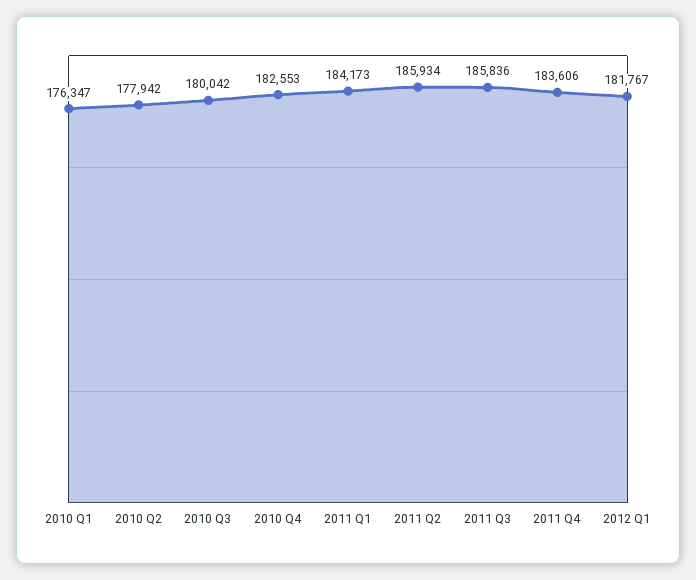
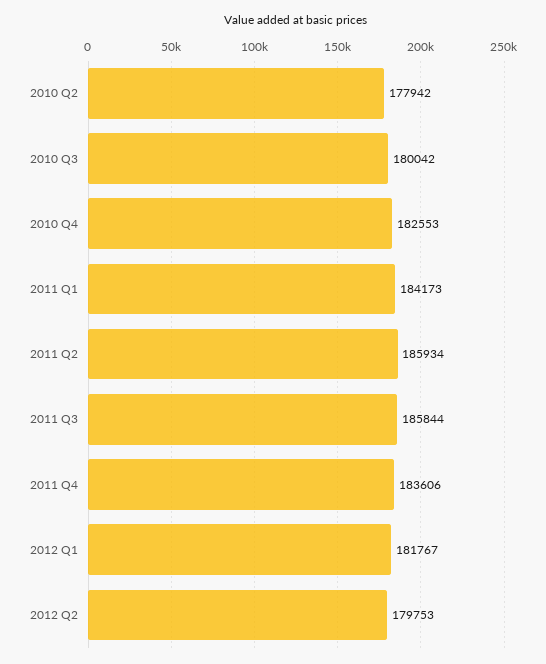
2010 Q1: 176347 -> none
2011 Q3: 185836 -> 185844
2012 Q2: none -> 179753

